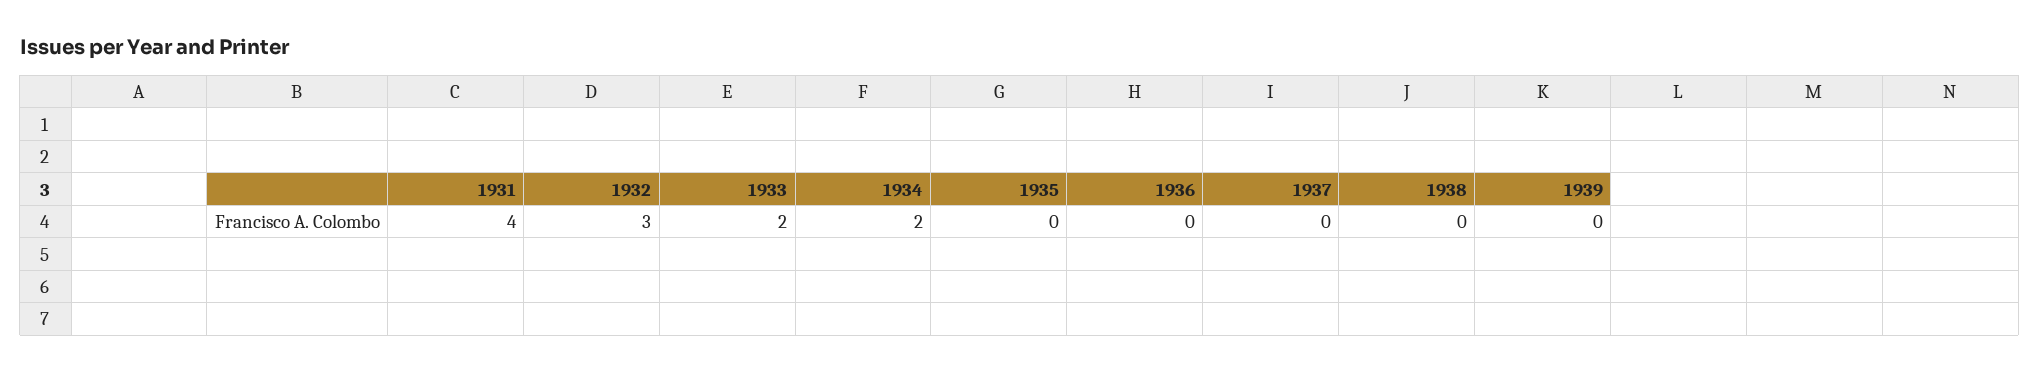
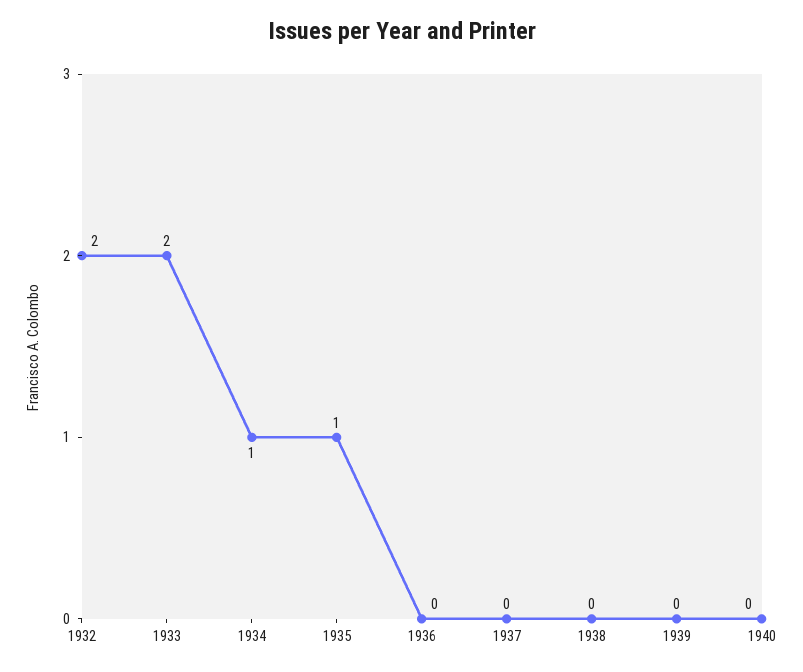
1931: 4 -> none
1932: 3 -> 2
1934: 2 -> 1
1935: 0 -> 1
1940: none -> 0

